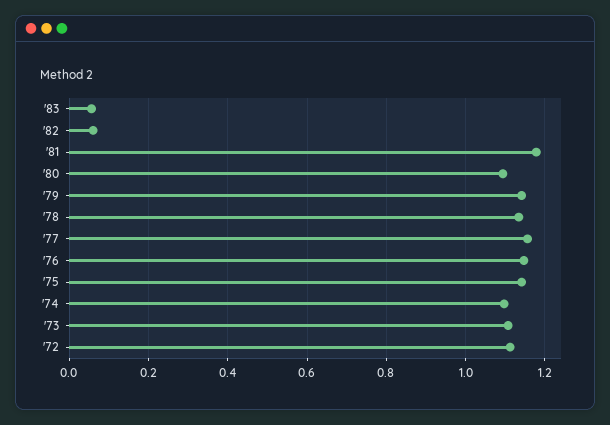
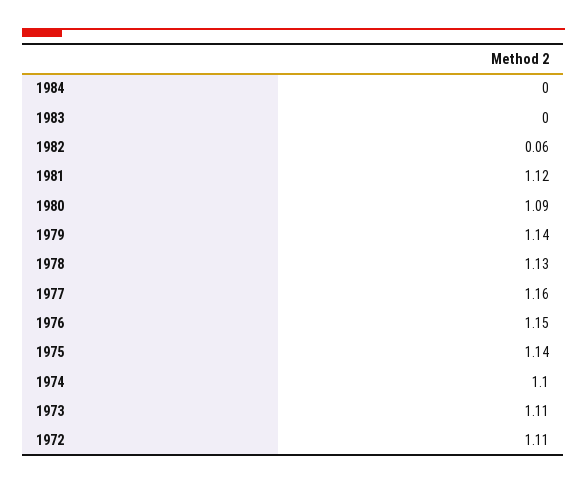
'83: 0.06 -> 0
'81: 1.18 -> 1.12
1984: none -> 0

